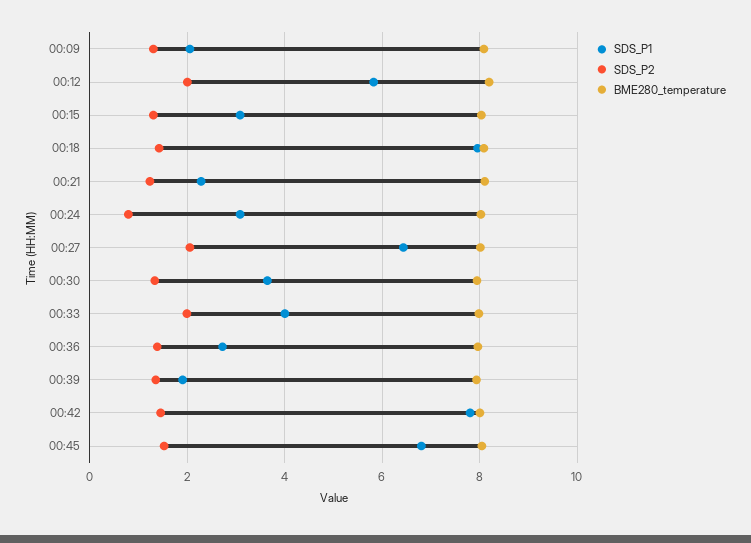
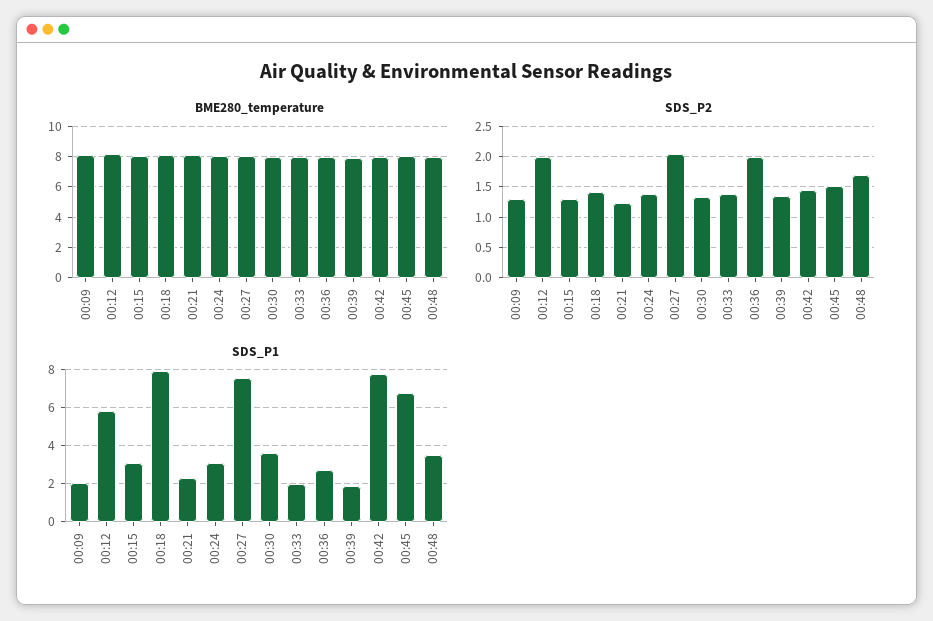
SDS_P2, 00:24: 0.8 -> 1.4
SDS_P1, 00:27: 6.4 -> 7.5
SDS_P1, 00:33: 4 -> 2
SDS_P2, 00:33: 2 -> 1.4
SDS_P2, 00:36: 1.4 -> 2
BME280_temperature, 00:48: none -> 8
SDS_P2, 00:48: none -> 1.7
SDS_P1, 00:48: none -> 3.5

